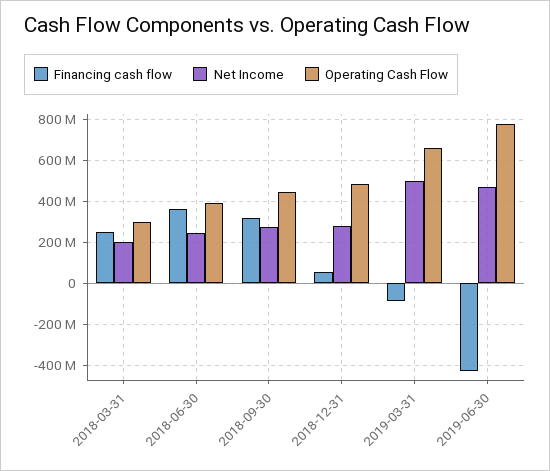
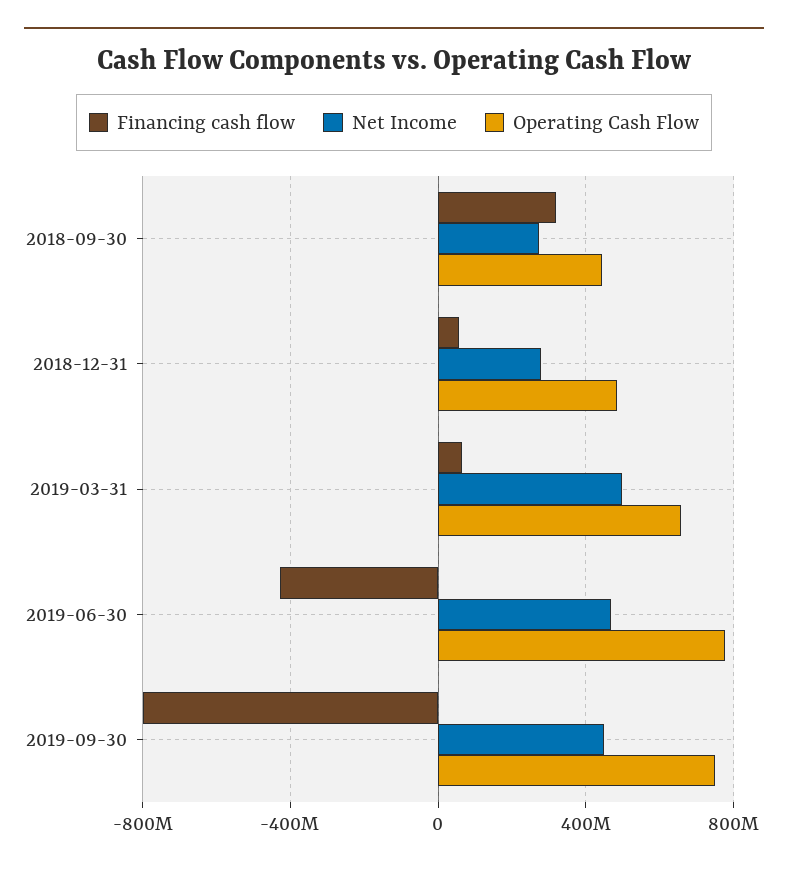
Financing cash flow, 2018-03-31: 250000000 -> none
Net Income, 2018-03-31: 200000000 -> none
Operating Cash Flow, 2018-03-31: 300000000 -> none
Financing cash flow, 2018-06-30: 350000000 -> none
Net Income, 2018-06-30: 250000000 -> none
Operating Cash Flow, 2018-06-30: 400000000 -> none
Financing cash flow, 2019-03-31: -100000000 -> 50000000
Financing cash flow, 2019-09-30: none -> -800000000
Net Income, 2019-09-30: none -> 450000000
Operating Cash Flow, 2019-09-30: none -> 750000000

